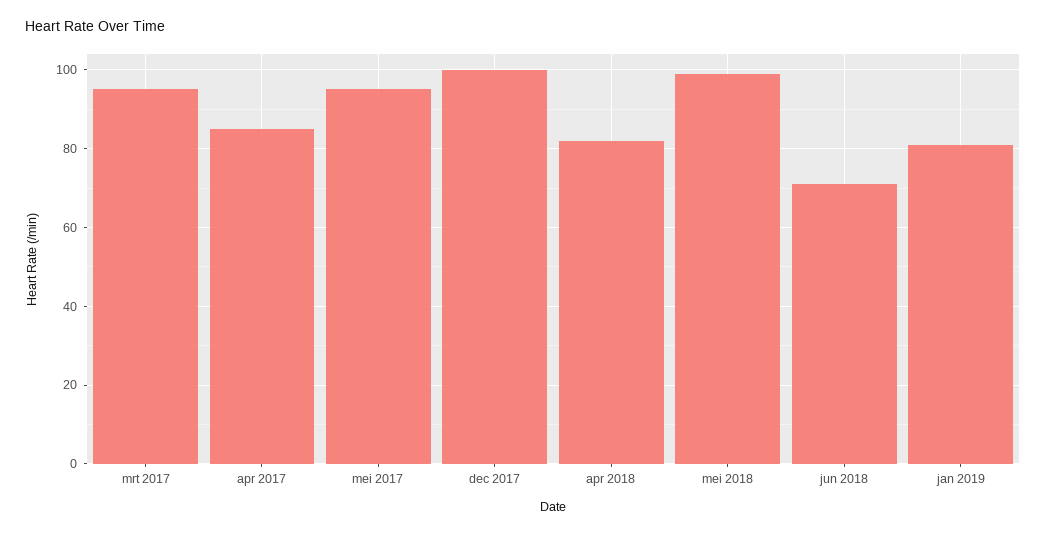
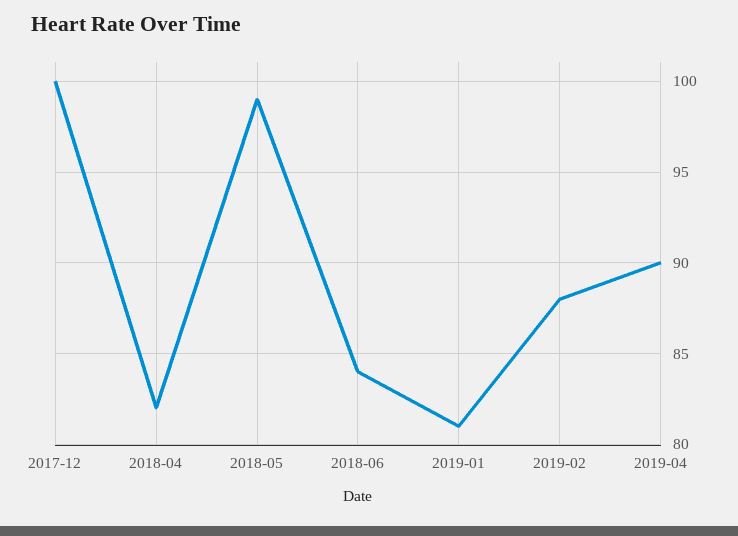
mrt 2017: 95 -> none
apr 2017: 85 -> none
mei 2017: 95 -> none
jun 2018: 70 -> 84
2019-02: none -> 88
2019-04: none -> 90

